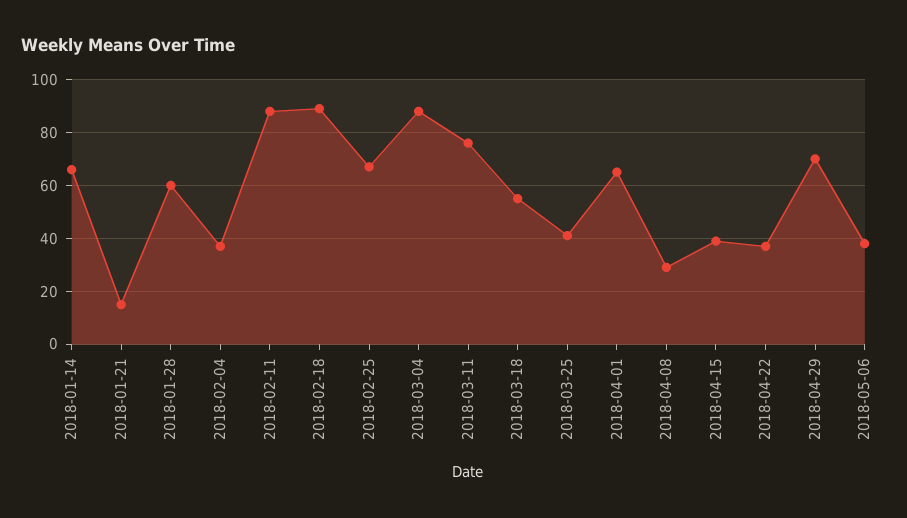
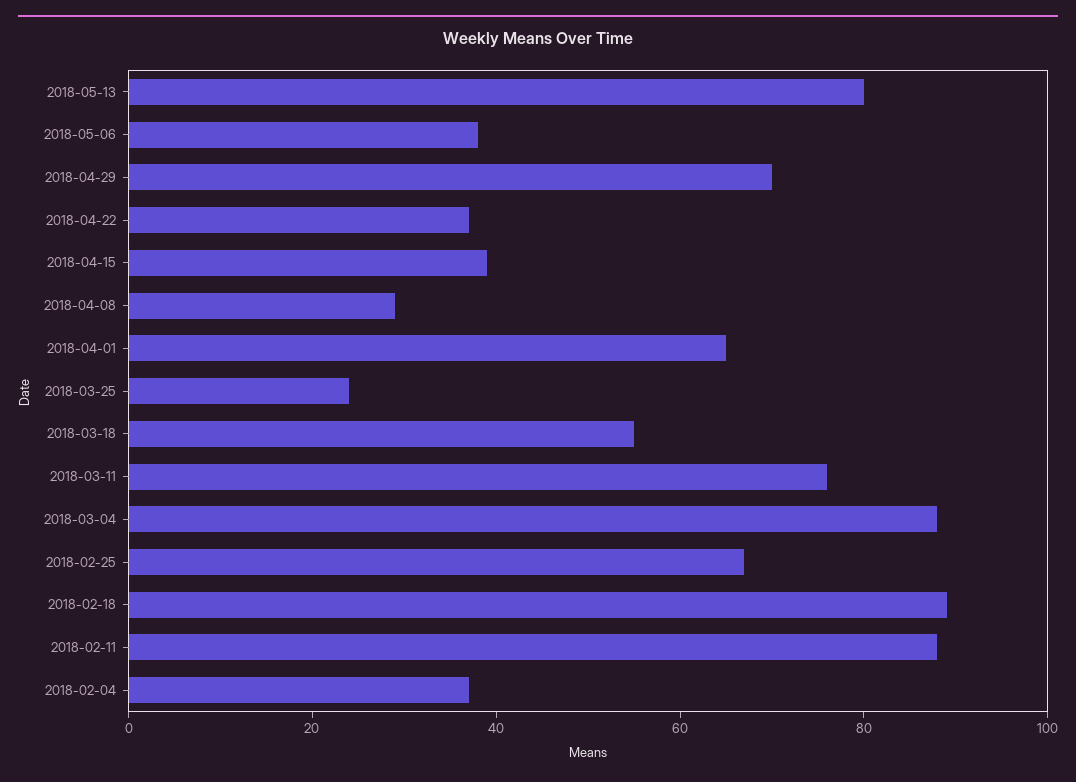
2018-01-14: 65 -> none
2018-01-21: 15 -> none
2018-01-28: 60 -> none
2018-03-25: 40 -> 25
2018-05-13: none -> 80

